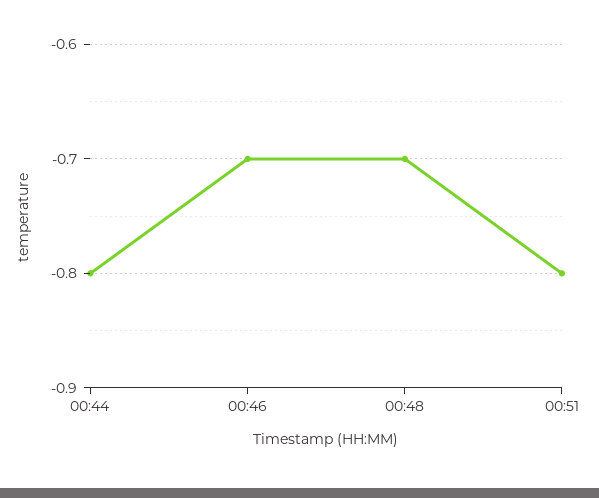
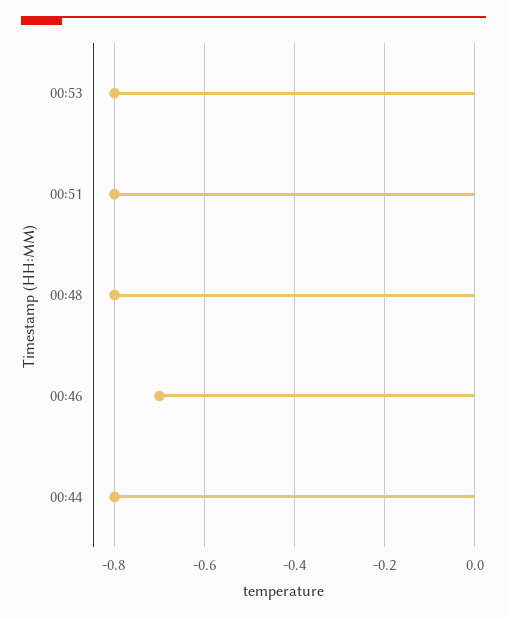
00:48: -0.7 -> -0.8
00:53: none -> -0.8

